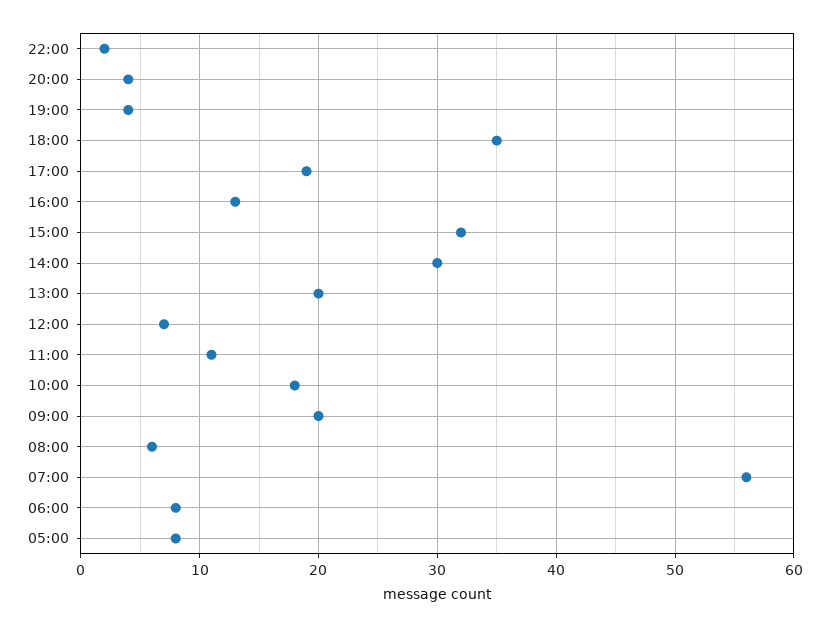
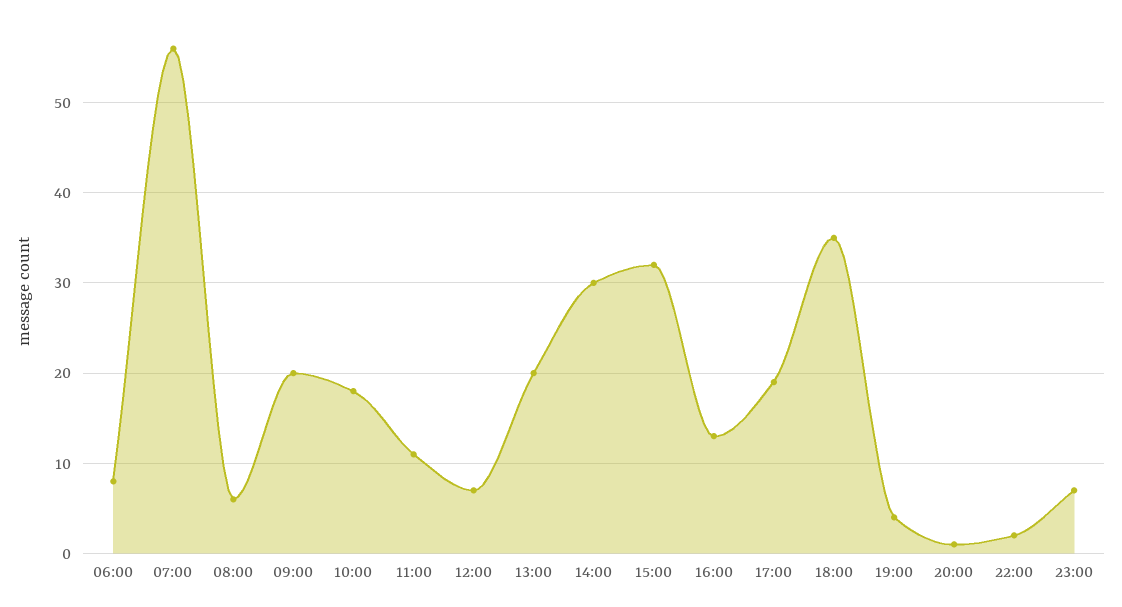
20:00: 4 -> 1
05:00: 8 -> none
23:00: none -> 7

